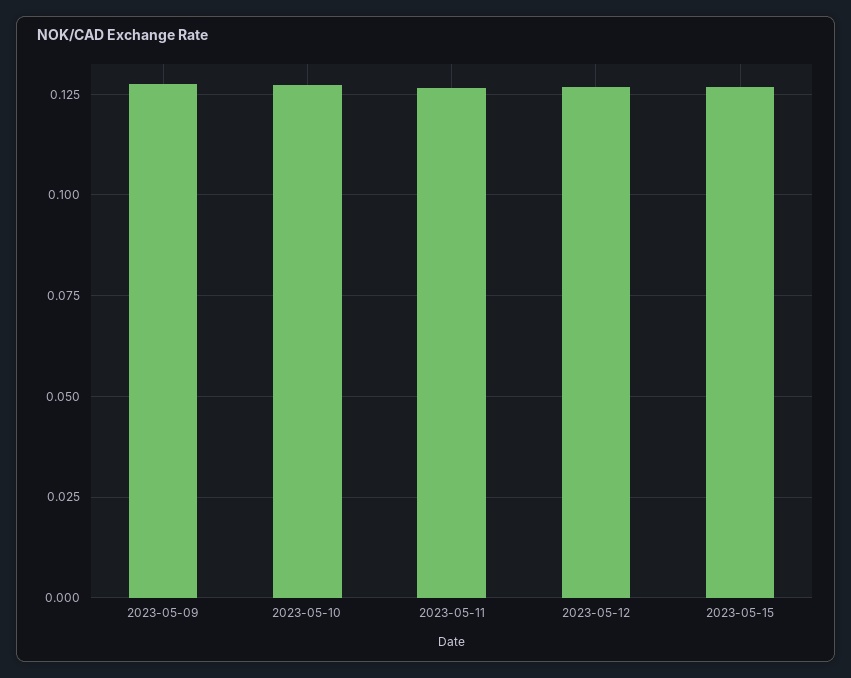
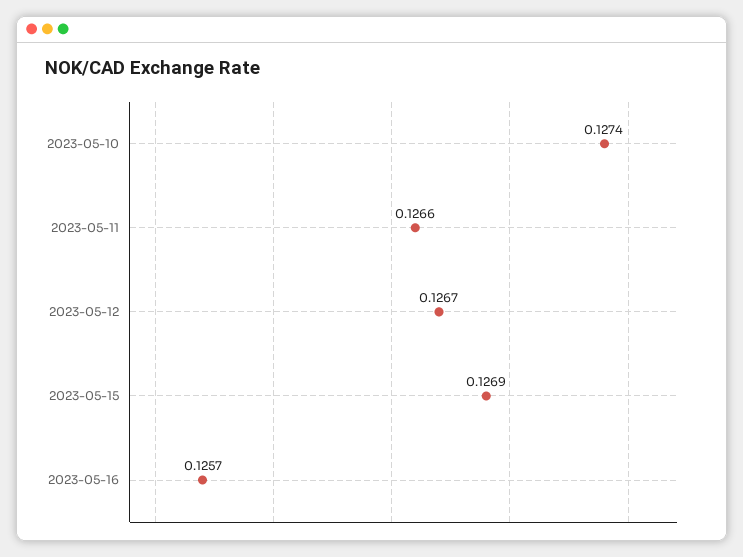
2023-05-09: 0.1275 -> none
2023-05-16: none -> 0.1257

